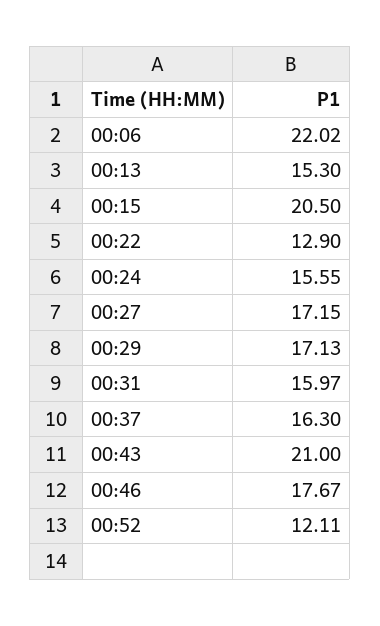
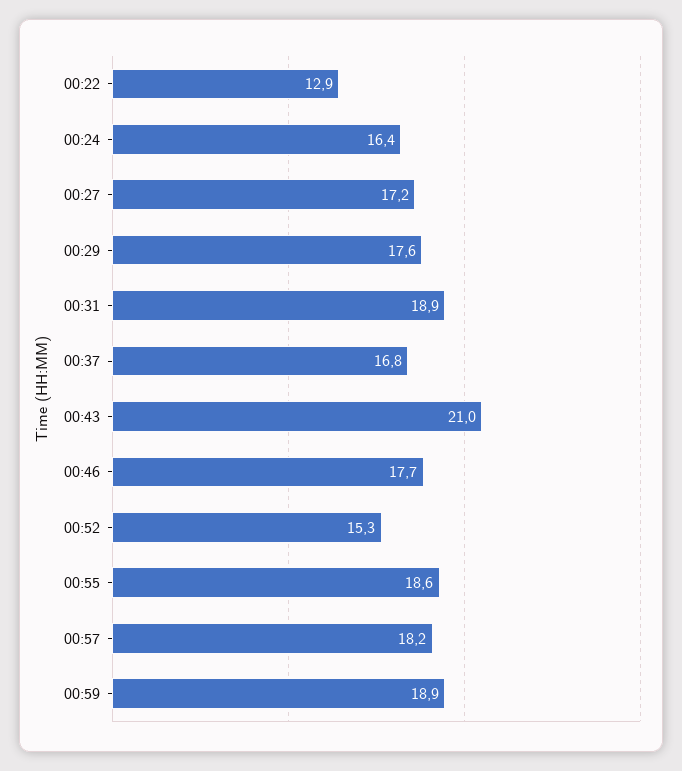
00:06: 22.02 -> none
00:13: 15.3 -> none
00:15: 20.5 -> none
00:24: 15.55 -> 16.4
00:29: 17.13 -> 17.6
00:31: 15.97 -> 18.9
00:37: 16.3 -> 16.8
00:52: 12.11 -> 15.3
00:55: none -> 18.6
00:57: none -> 18.2
00:59: none -> 18.9

